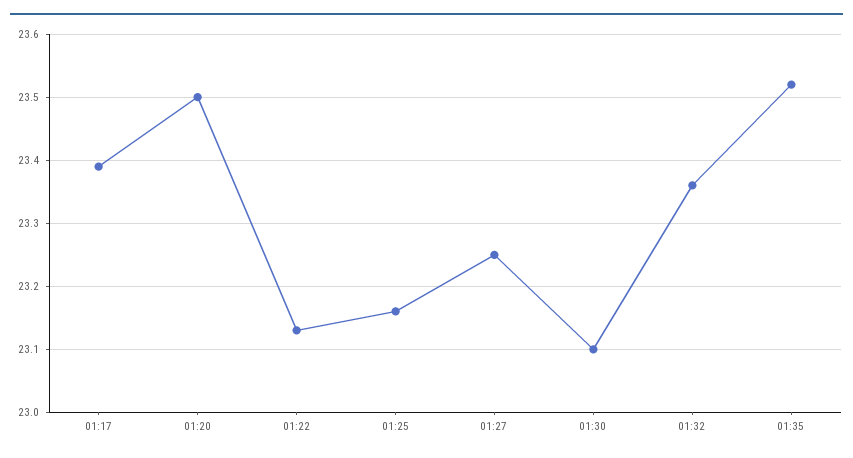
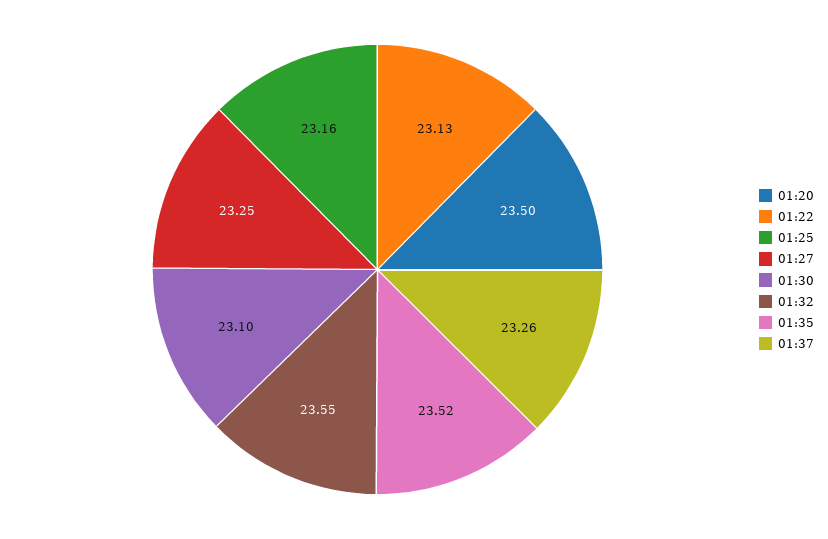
01:17: 23.39 -> none
01:32: 23.36 -> 23.55
01:37: none -> 23.26

